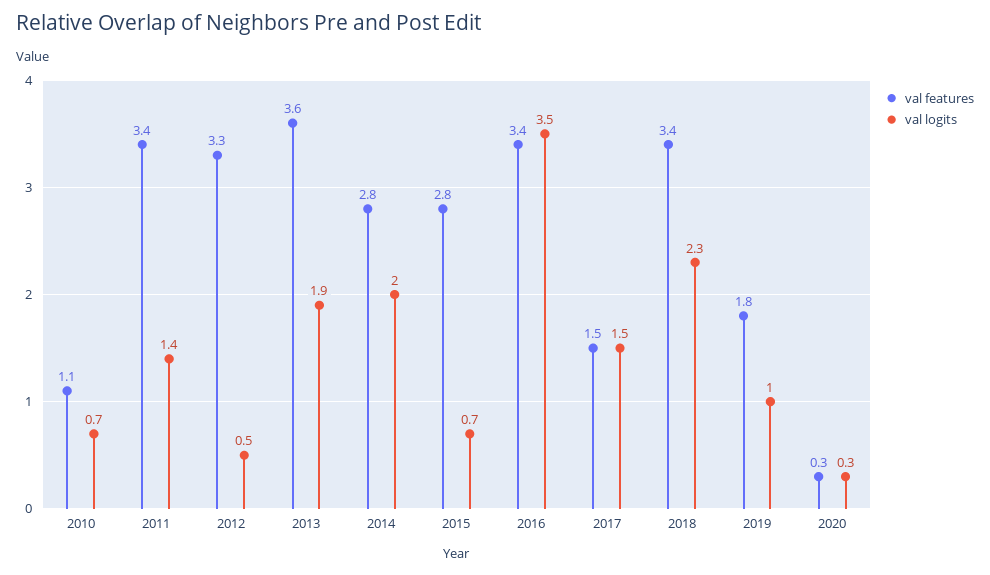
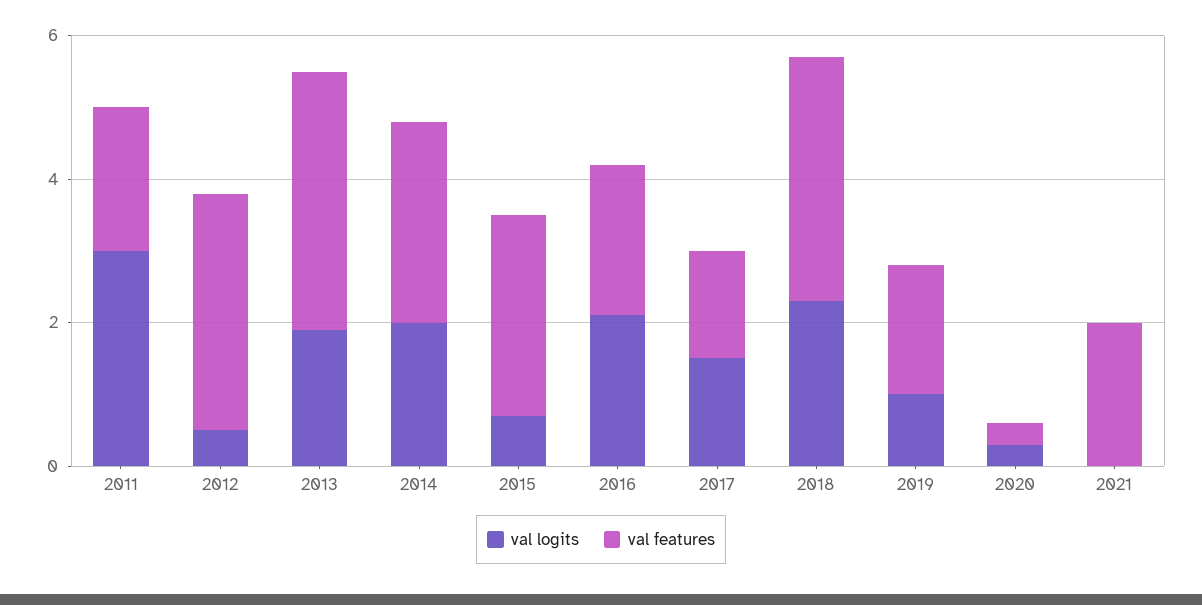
val features, 2010: 1.1 -> none
val logits, 2010: 0.7 -> none
val features, 2011: 3.4 -> 2
val logits, 2011: 1.4 -> 3
val features, 2016: 3.4 -> 2
val logits, 2016: 3.5 -> 2
val logits, 2021: none -> 0
val features, 2021: none -> 2

